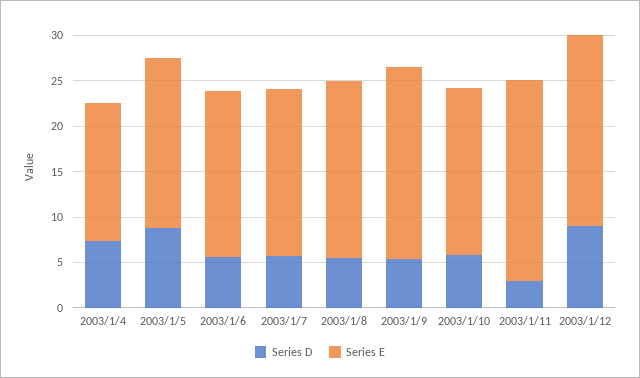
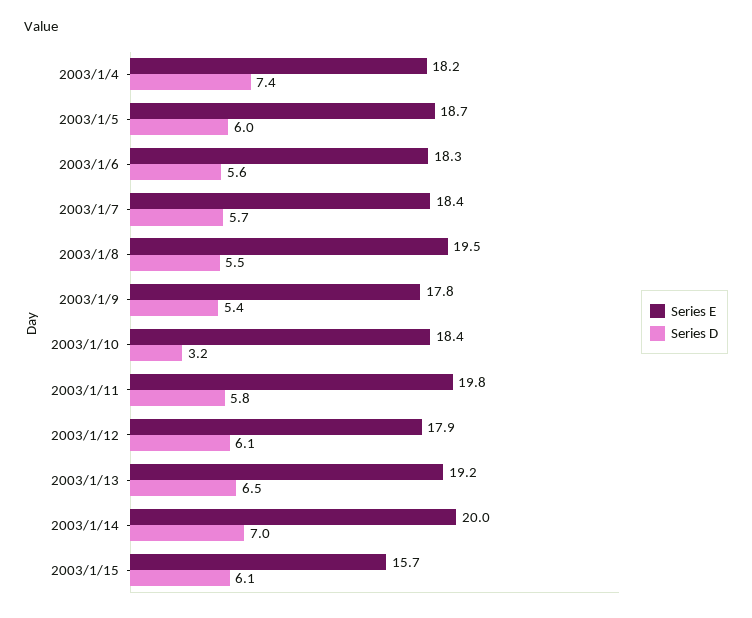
Series E, 2003/1/4: 15 -> 18.2
Series D, 2003/1/5: 9 -> 6
Series E, 2003/1/9: 21 -> 17.8
Series D, 2003/1/10: 6 -> 3.2
Series D, 2003/1/11: 3 -> 5.8
Series E, 2003/1/11: 22 -> 19.8
Series D, 2003/1/12: 9 -> 6.1
Series E, 2003/1/12: 21 -> 17.9
Series E, 2003/1/13: none -> 19.2
Series D, 2003/1/13: none -> 6.5
Series E, 2003/1/14: none -> 20
Series D, 2003/1/14: none -> 7
Series E, 2003/1/15: none -> 15.7
Series D, 2003/1/15: none -> 6.1

